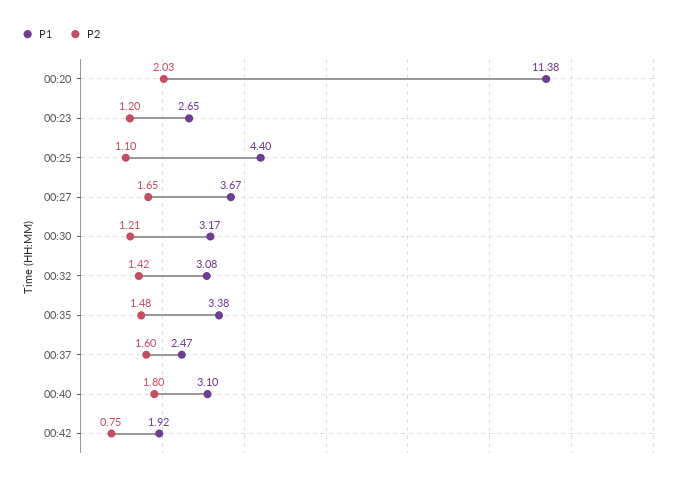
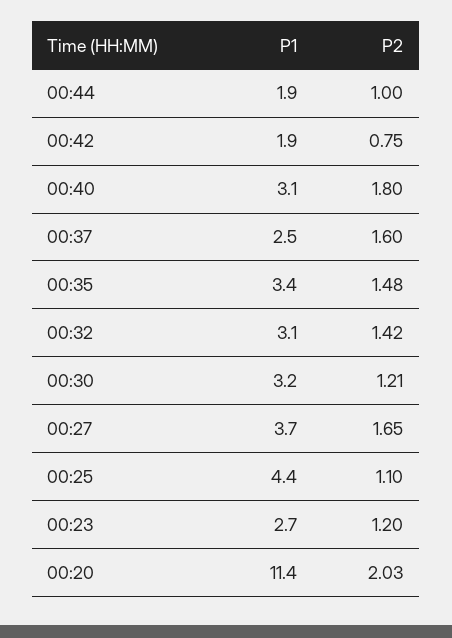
P1, 00:44: none -> 1.9
P2, 00:44: none -> 1

